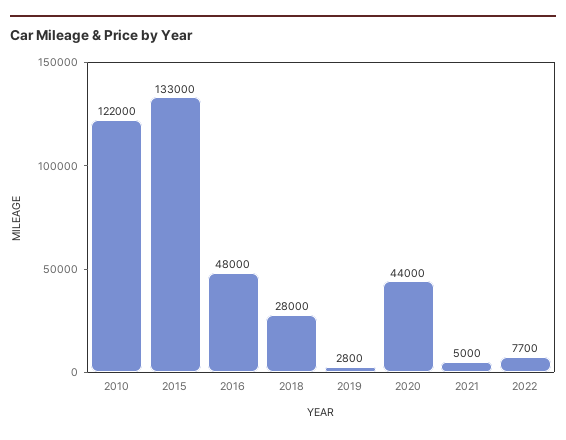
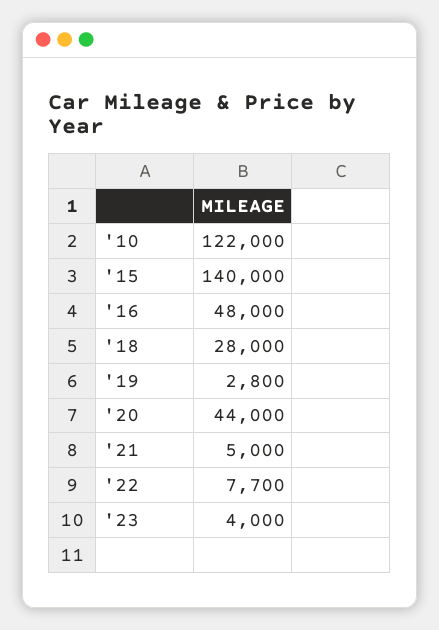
2015: 133000 -> 140000
'23: none -> 4000

